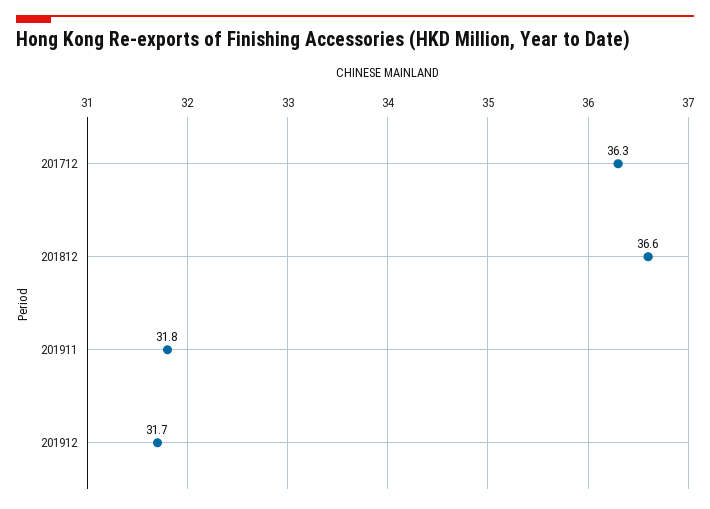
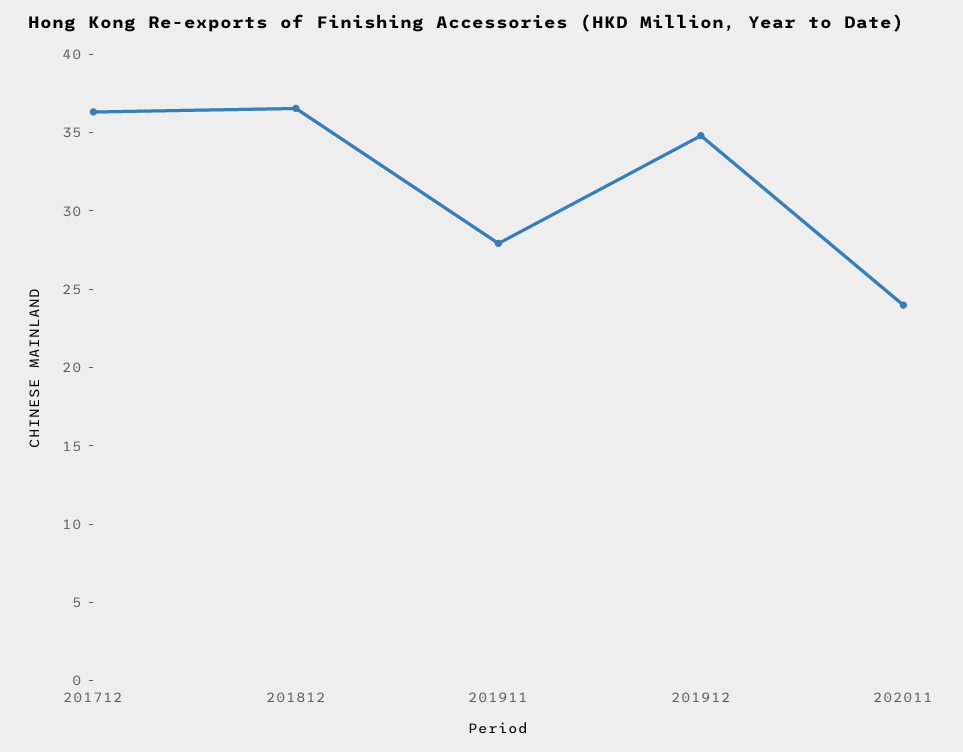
201911: 31.8 -> 28
201912: 31.7 -> 35
202011: none -> 24

